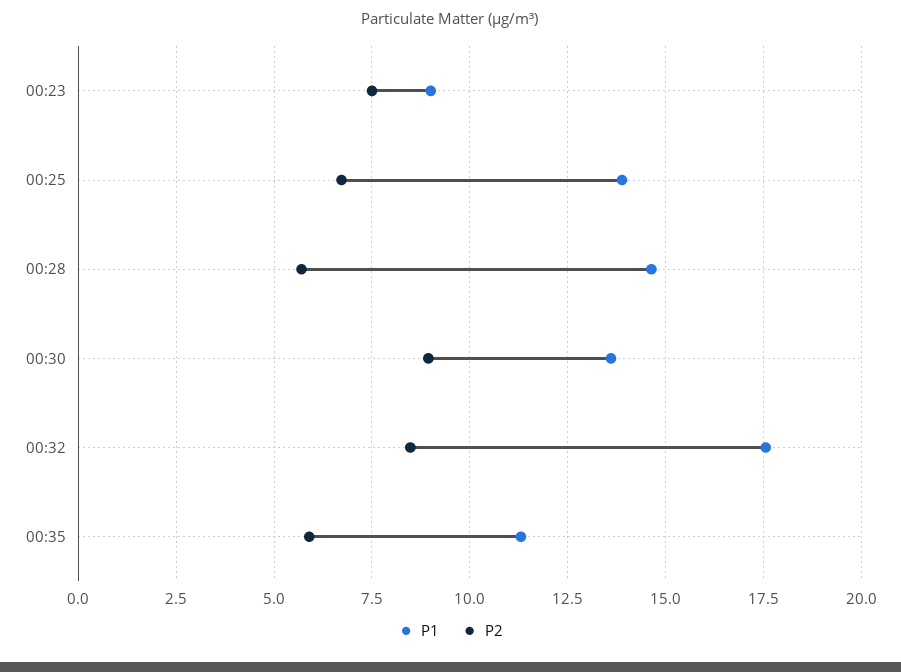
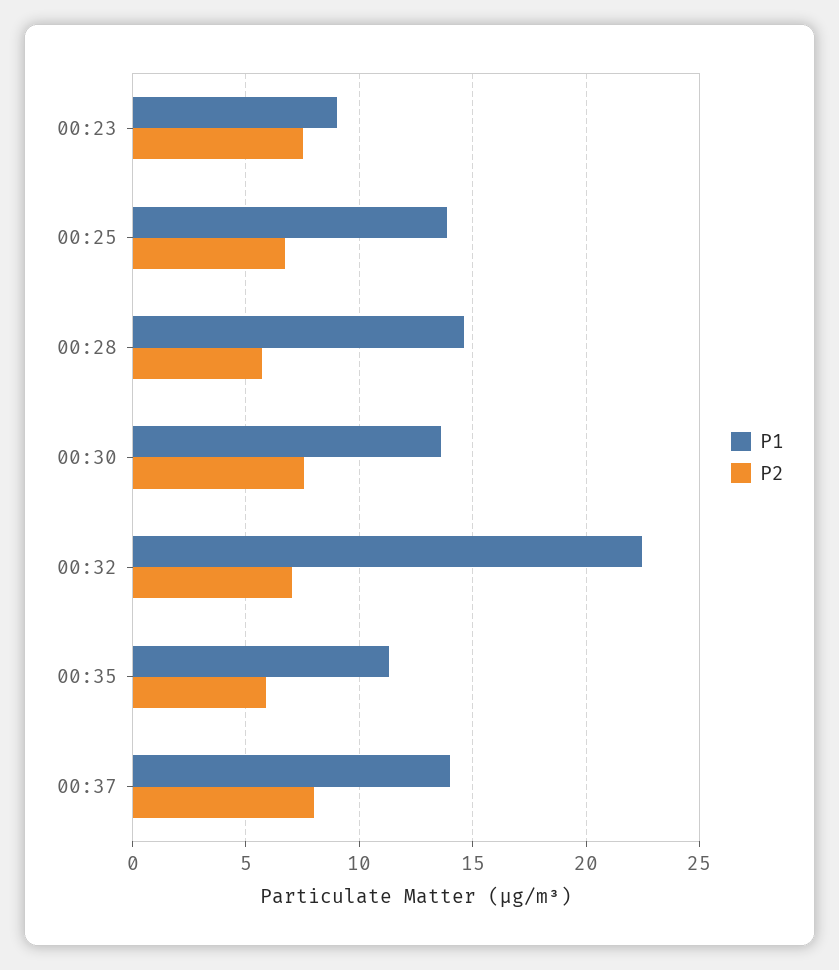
P2, 00:30: 9 -> 7.5
P1, 00:32: 17.5 -> 22.5
P2, 00:32: 8.5 -> 7
P1, 00:37: none -> 14
P2, 00:37: none -> 8

